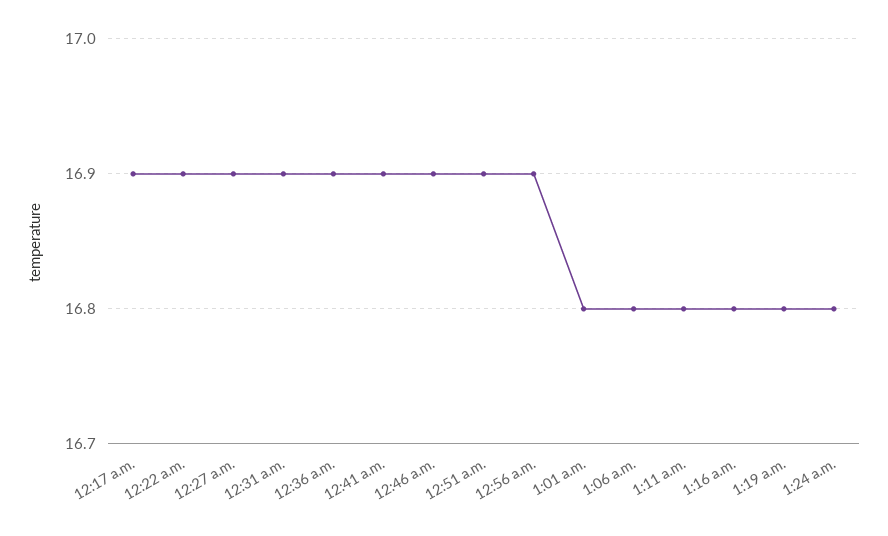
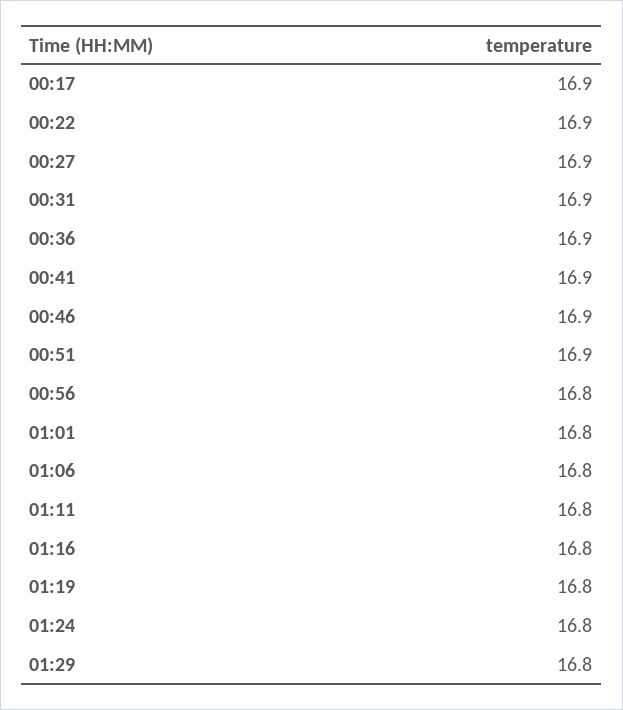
12:56 a.m.: 16.9 -> 16.8
01:29: none -> 16.8

